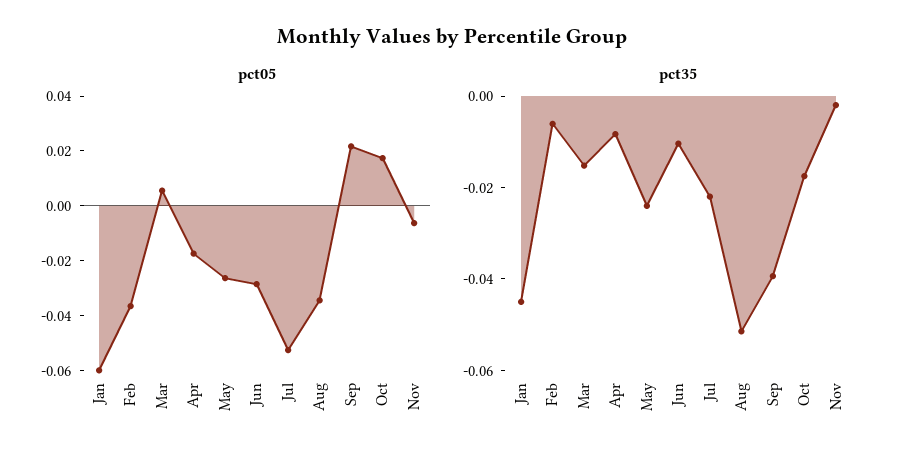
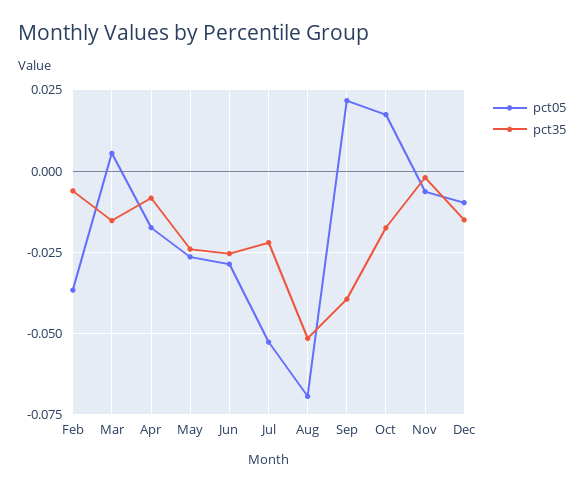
pct05, Jan: -0.06 -> none
pct05, Aug: -0.035 -> -0.07
pct35, Jan: -0.045 -> none
pct35, Jun: -0.01 -> -0.025
pct05, Dec: none -> -0.01
pct35, Dec: none -> -0.015

